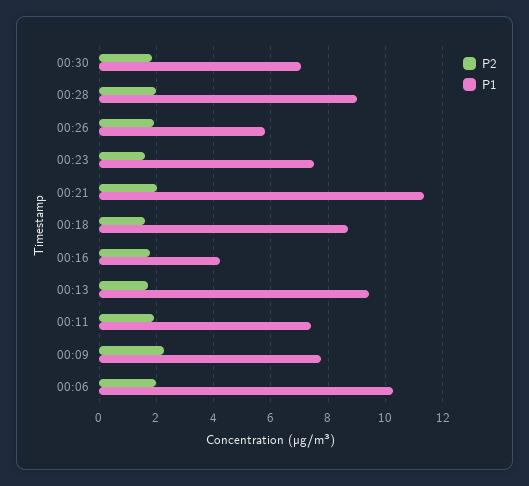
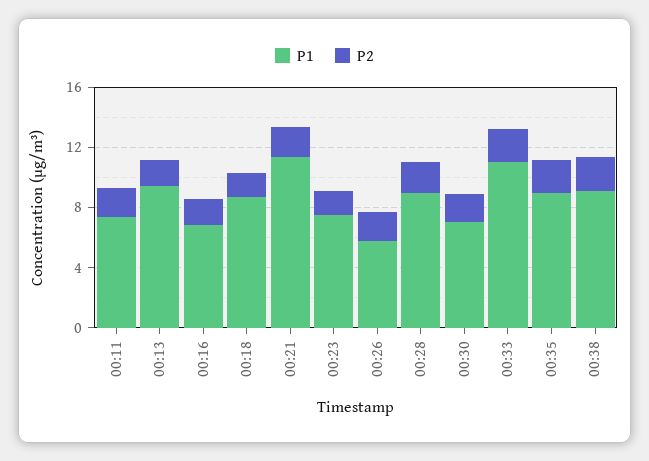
P1, 00:16: 4.25 -> 7
P2, 00:09: 2.25 -> none
P1, 00:09: 7.75 -> none
P2, 00:06: 2 -> none
P1, 00:06: 10.25 -> none
P1, 00:33: none -> 11
P2, 00:33: none -> 2
P1, 00:35: none -> 9
P2, 00:35: none -> 2
P1, 00:38: none -> 9
P2, 00:38: none -> 2

